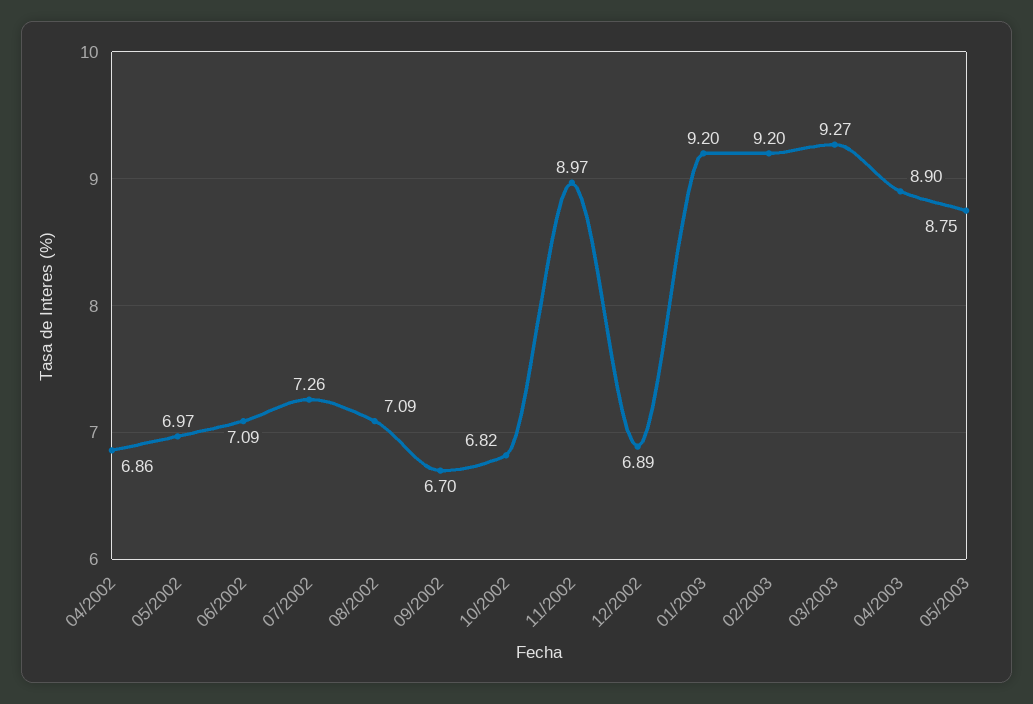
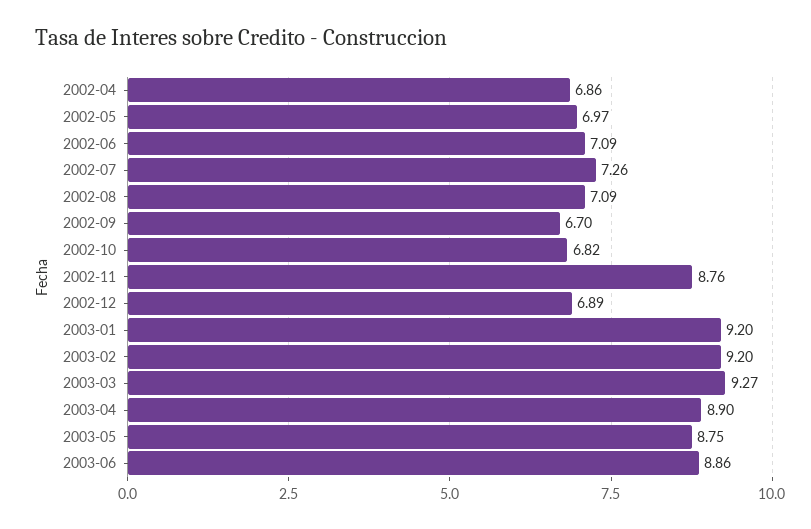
11/2002: 8.97 -> 8.76
2003-06: none -> 8.86

